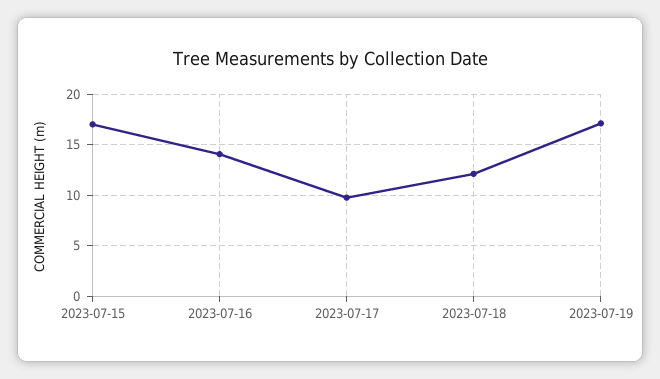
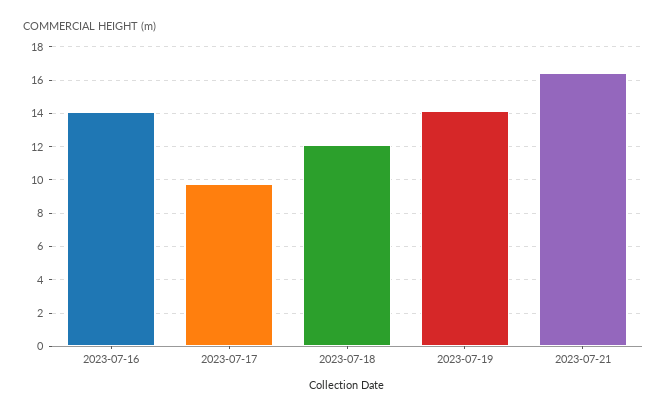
2023-07-15: 17 -> none
2023-07-19: 17 -> 14
2023-07-21: none -> 16.5

